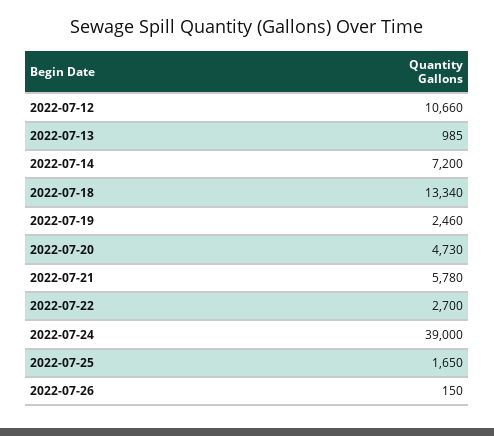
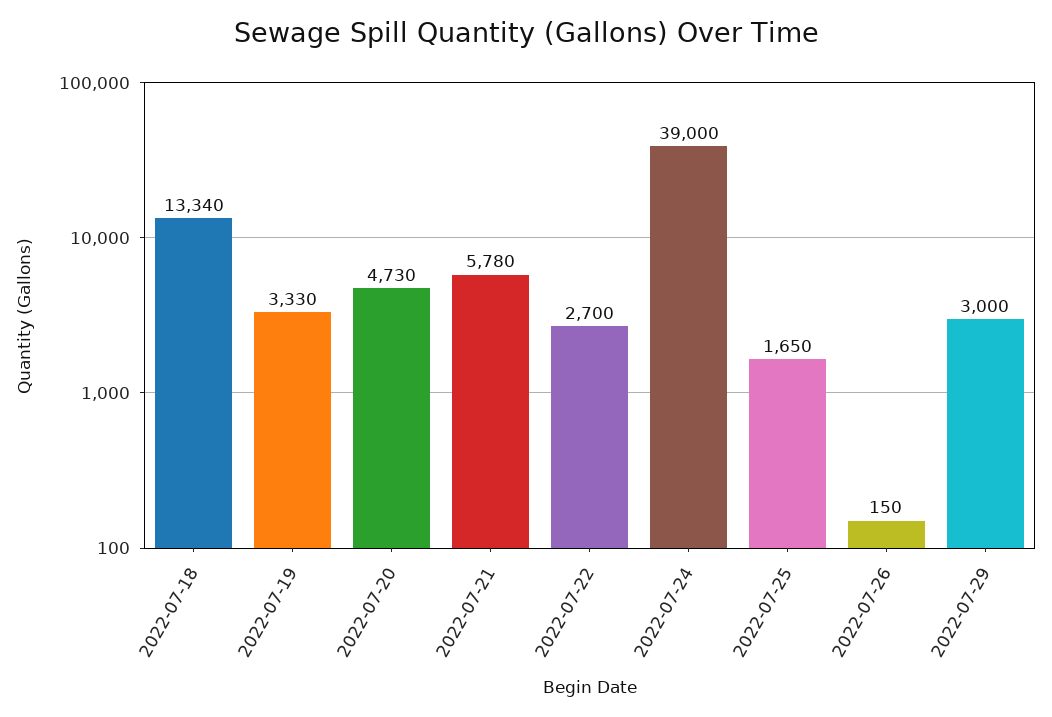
2022-07-12: 10660 -> none
2022-07-13: 985 -> none
2022-07-14: 7200 -> none
2022-07-19: 2460 -> 3330
2022-07-29: none -> 3000

